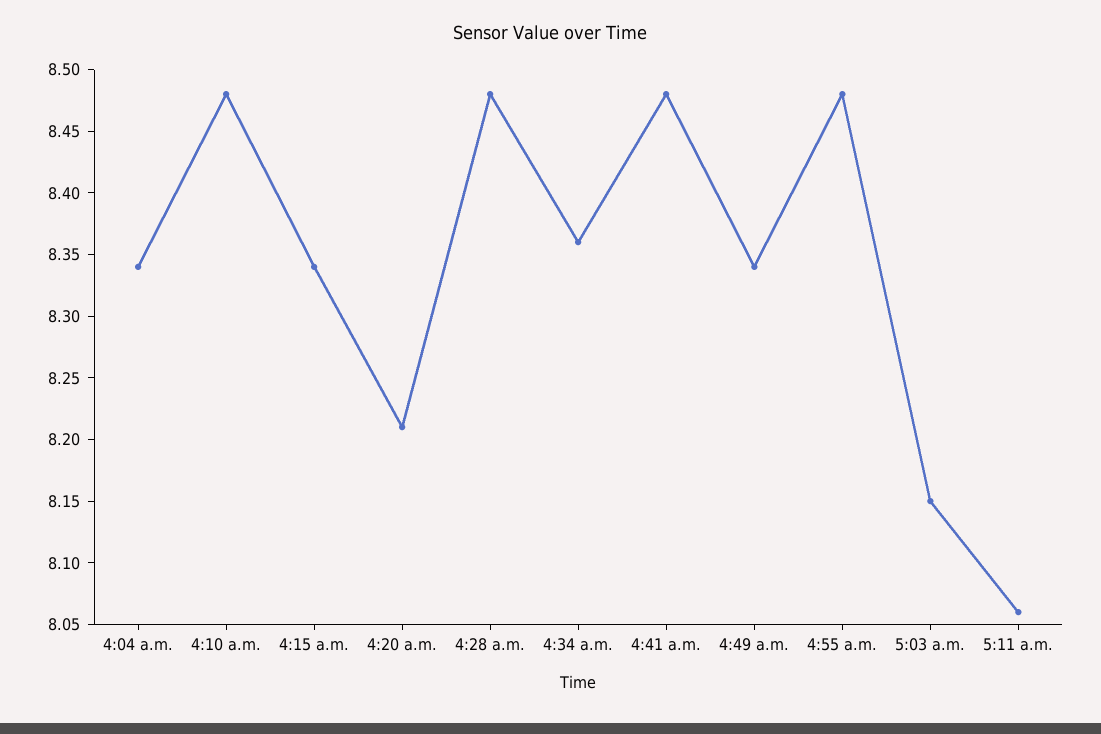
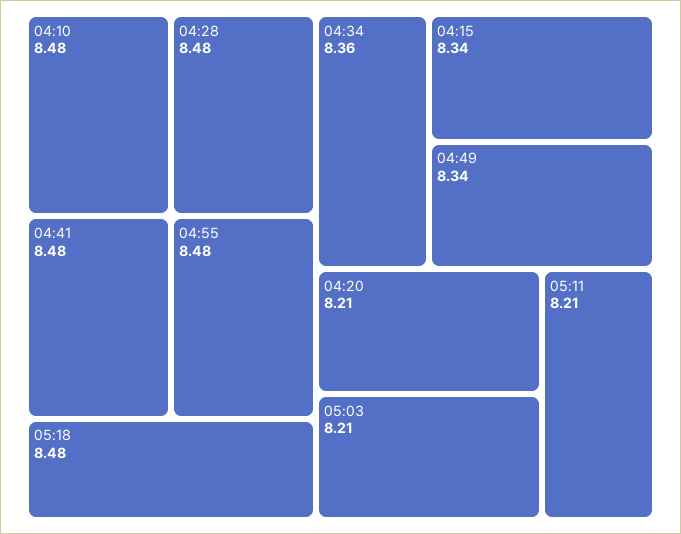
4:04 a.m.: 8.34 -> none
5:03 a.m.: 8.15 -> 8.21
5:11 a.m.: 8.06 -> 8.21
05:18: none -> 8.48

